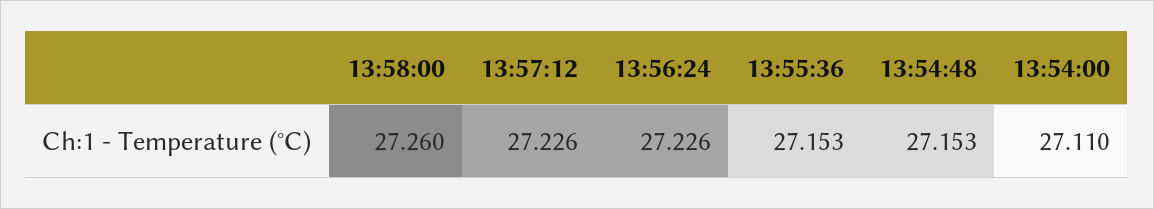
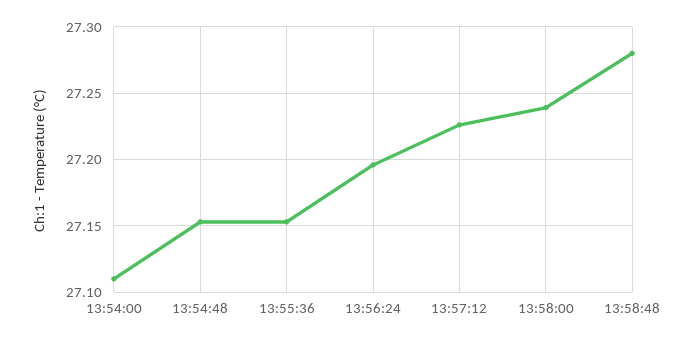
13:58:00: 27.26 -> 27.24
13:56:24: 27.226 -> 27.195
13:58:48: none -> 27.28

